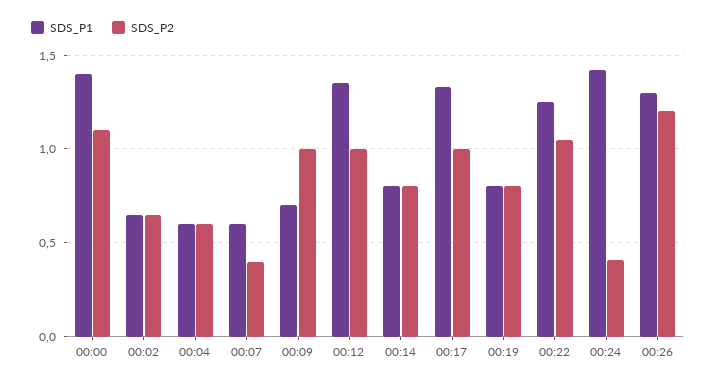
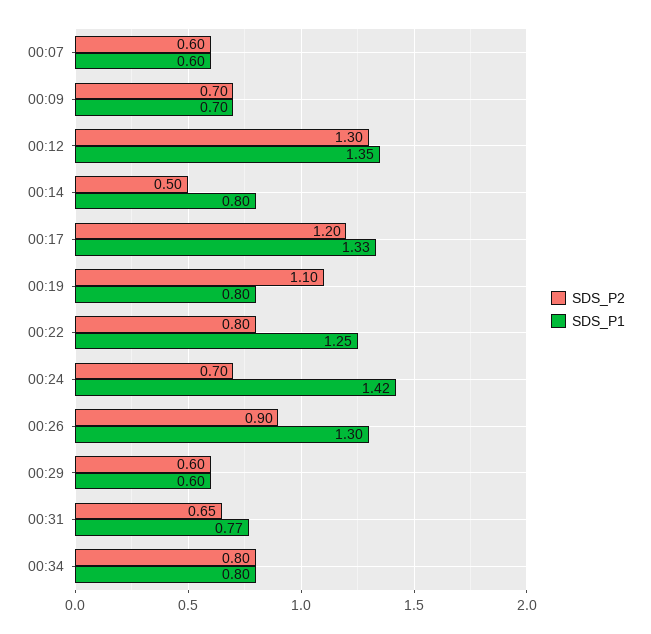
SDS_P1, 00:00: 1.4 -> none
SDS_P2, 00:00: 1.1 -> none
SDS_P1, 00:02: 0.65 -> none
SDS_P2, 00:02: 0.65 -> none
SDS_P1, 00:04: 0.6 -> none
SDS_P2, 00:04: 0.6 -> none
SDS_P2, 00:07: 0.4 -> 0.6
SDS_P2, 00:09: 1 -> 0.7
SDS_P2, 00:12: 1 -> 1.3
SDS_P2, 00:14: 0.8 -> 0.5
SDS_P2, 00:17: 1 -> 1.2
SDS_P2, 00:19: 0.8 -> 1.1
SDS_P2, 00:22: 1.05 -> 0.8
SDS_P2, 00:24: 0.4 -> 0.7
SDS_P2, 00:26: 1.2 -> 0.9
SDS_P2, 00:29: none -> 0.6
SDS_P1, 00:29: none -> 0.6
SDS_P2, 00:31: none -> 0.65
SDS_P1, 00:31: none -> 0.77
SDS_P2, 00:34: none -> 0.8
SDS_P1, 00:34: none -> 0.8

